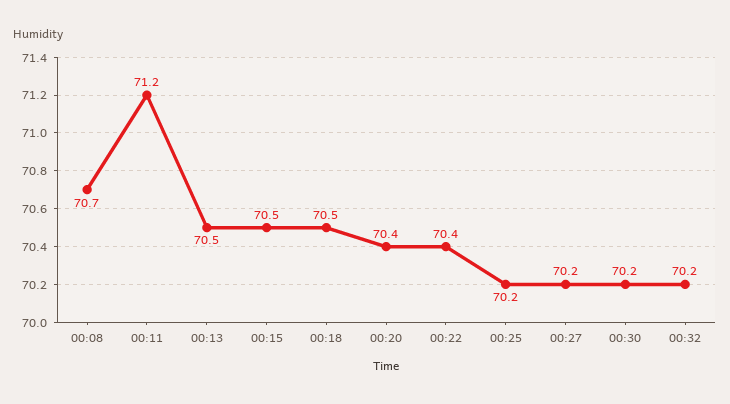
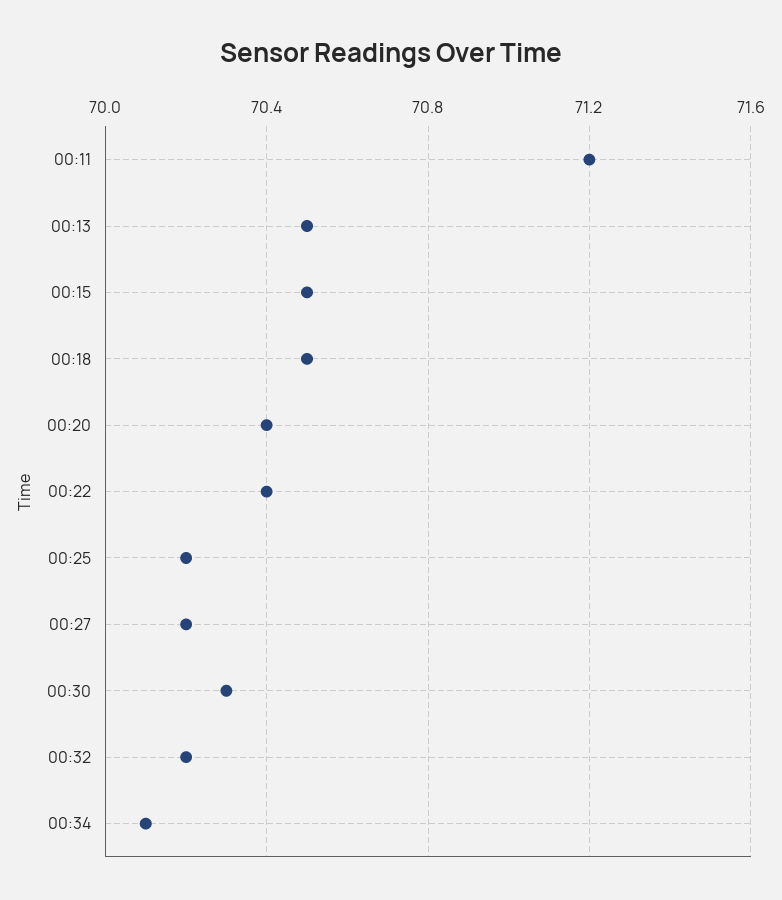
00:08: 70.7 -> none
00:30: 70.2 -> 70.3
00:34: none -> 70.1

